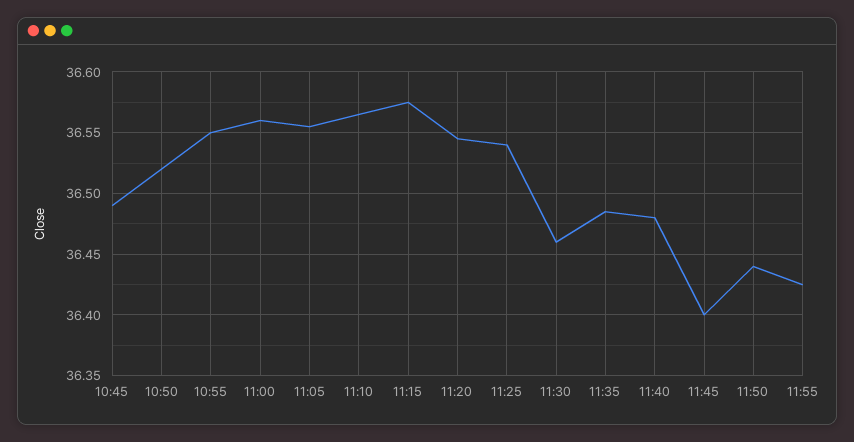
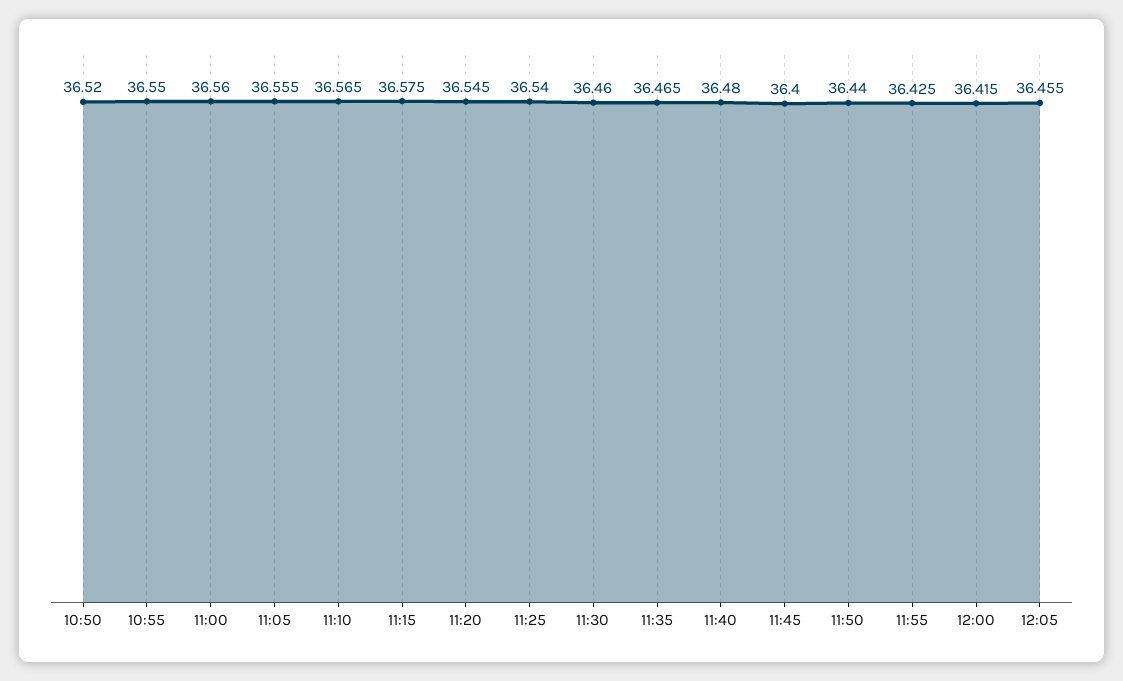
10:45: 36.49 -> none
11:35: 36.485 -> 36.465
12:00: none -> 36.415
12:05: none -> 36.455

